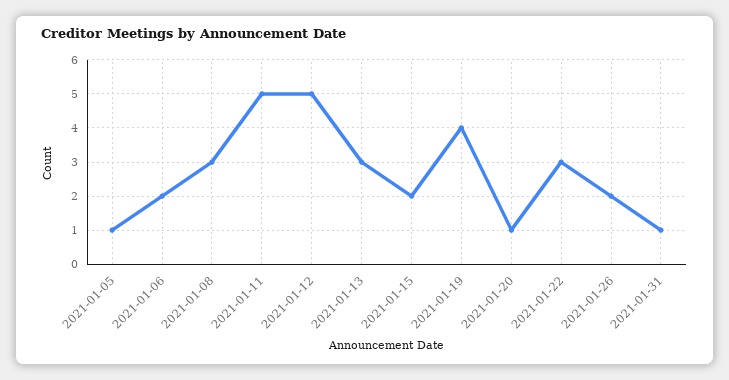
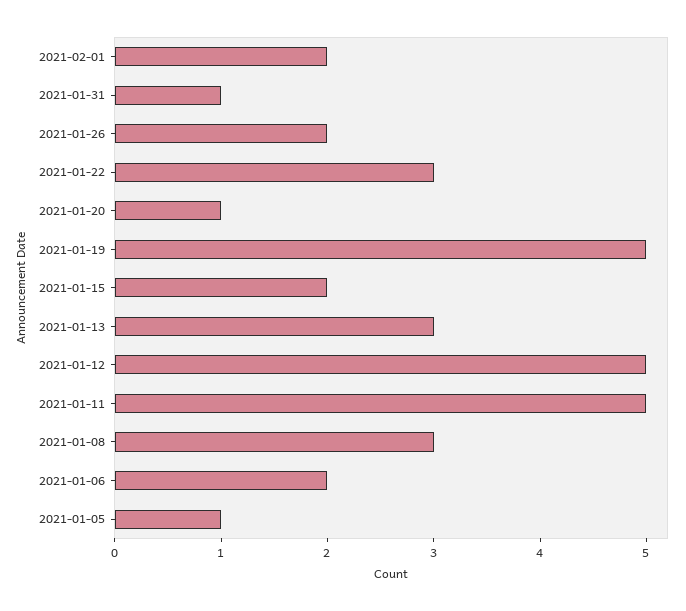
2021-01-19: 4 -> 5
2021-02-01: none -> 2

